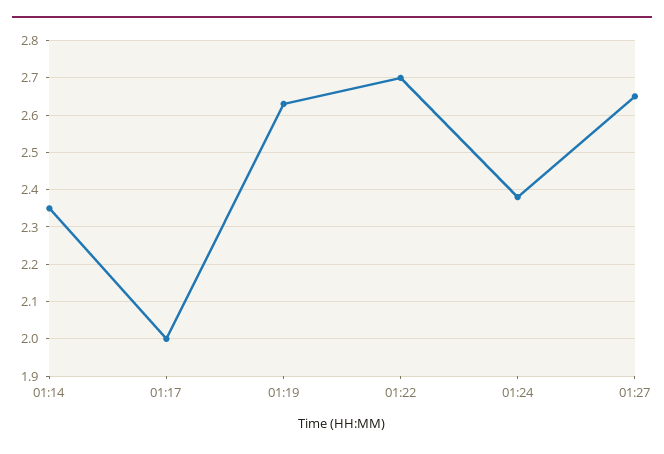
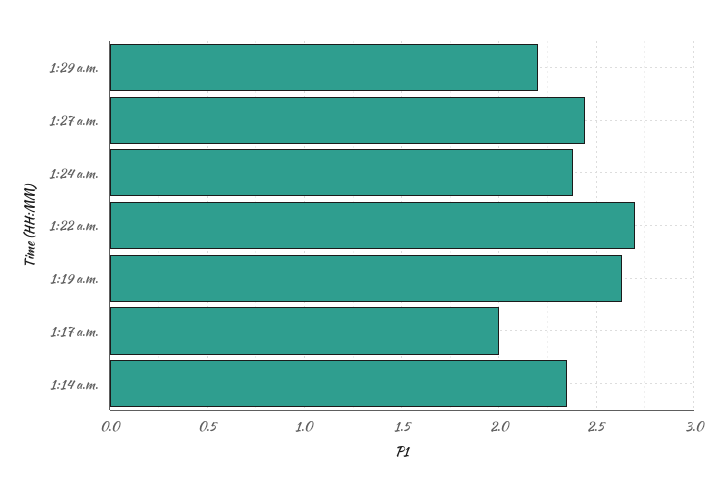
01:27: 2.65 -> 2.45
1:29 a.m.: none -> 2.2

